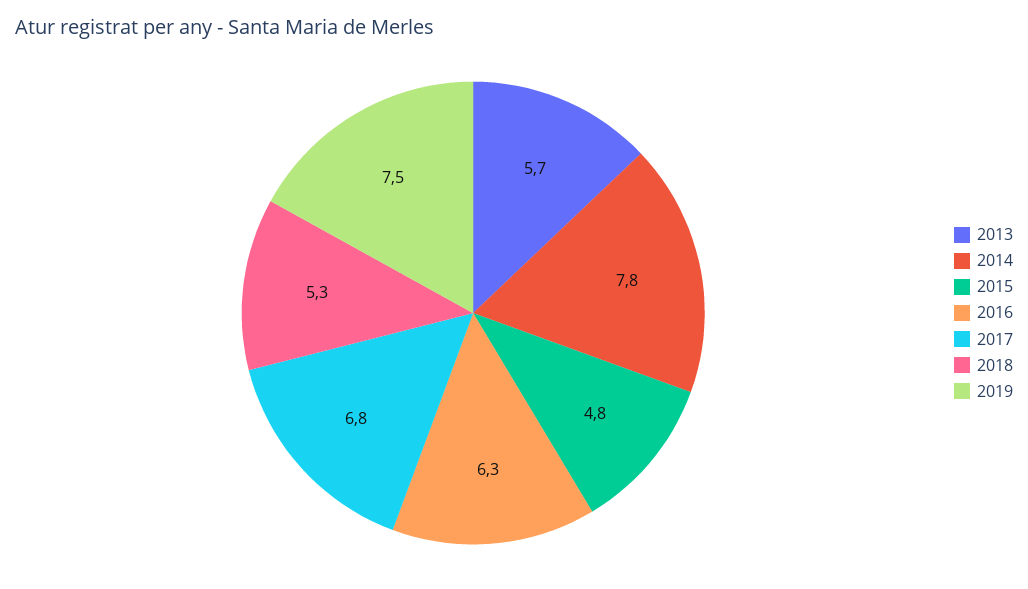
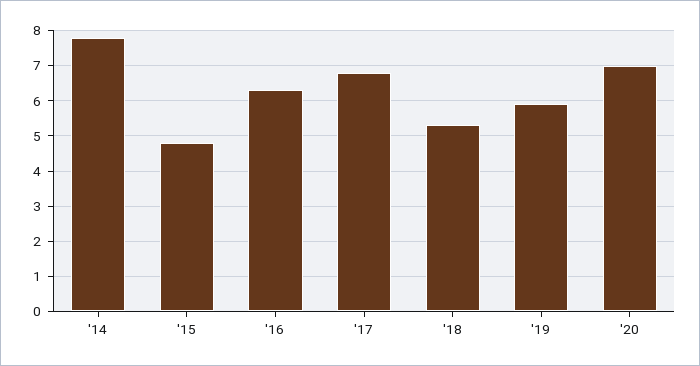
2013: 5.7 -> none
2019: 7.5 -> 6
'20: none -> 7

